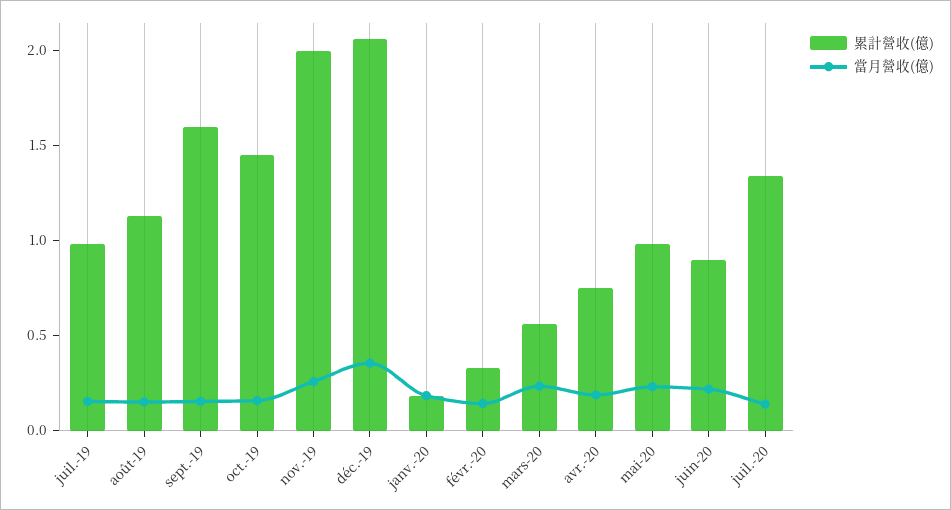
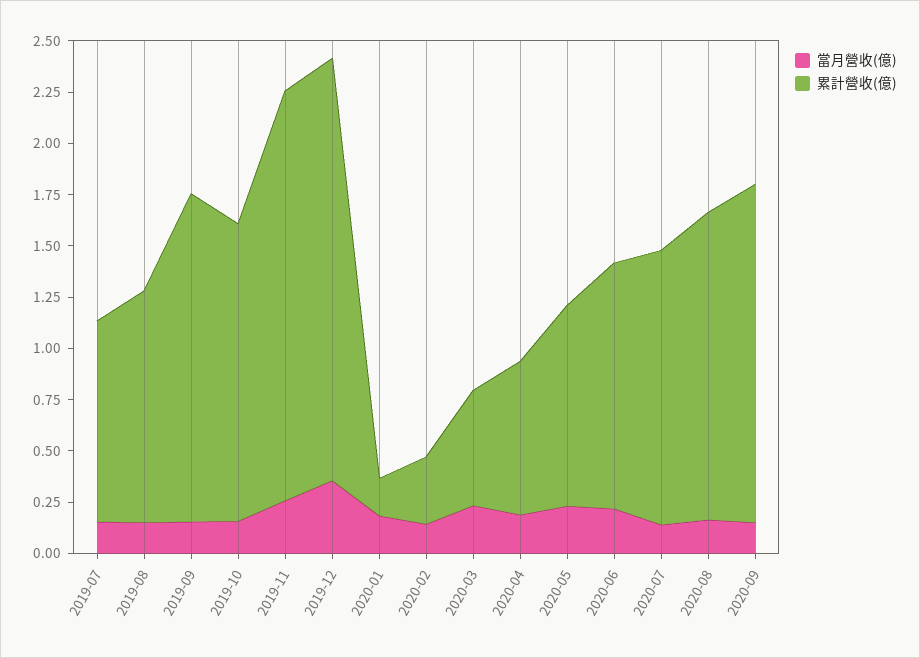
累計營收(億), juin-20: 0.9 -> 1.2
當月營收(億), 2020-08: none -> 0.15
累計營收(億), 2020-08: none -> 1.5
當月營收(億), 2020-09: none -> 0.15
累計營收(億), 2020-09: none -> 1.65

